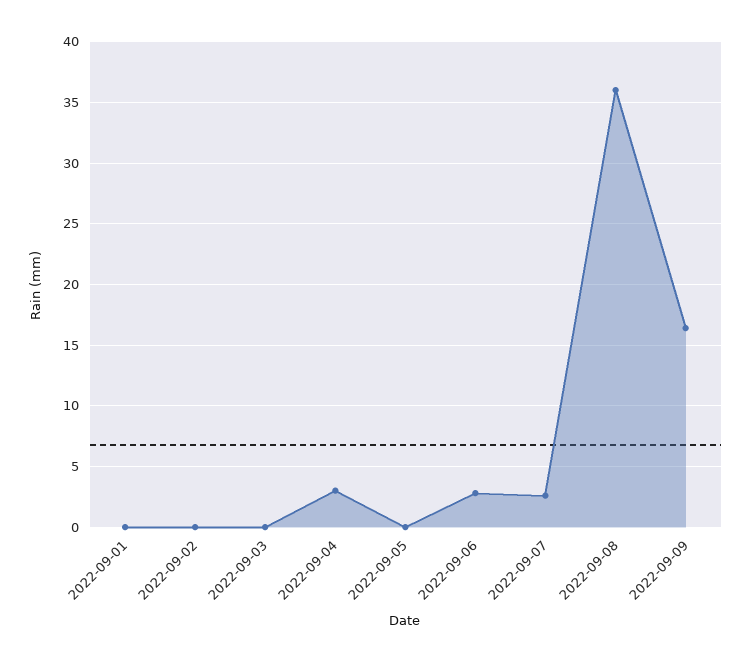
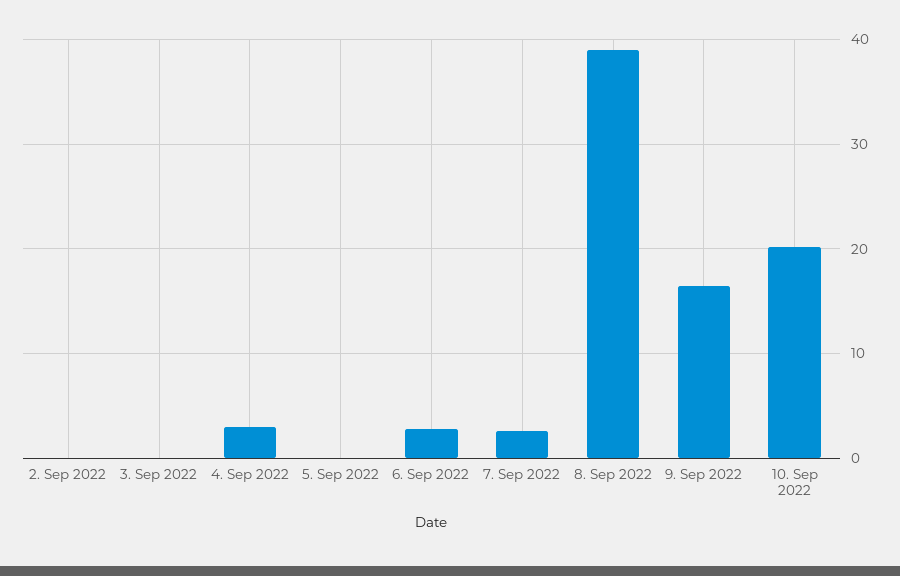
2022-09-01: 0 -> none
2022-09-08: 36 -> 39
10. Sep 2022: none -> 20

